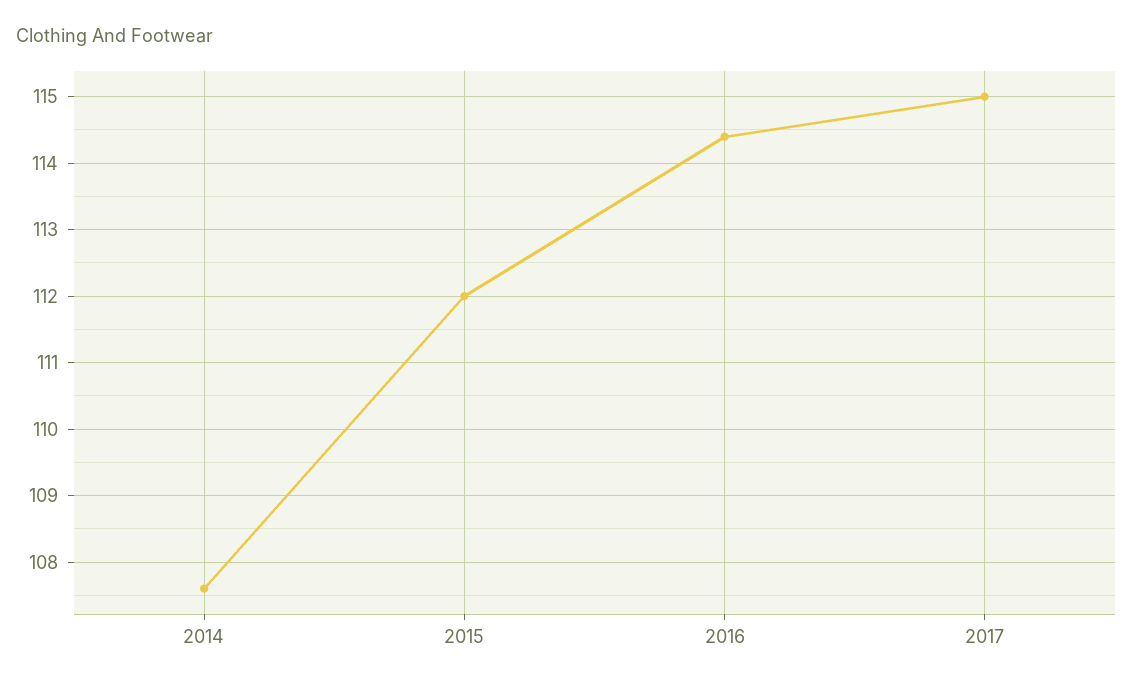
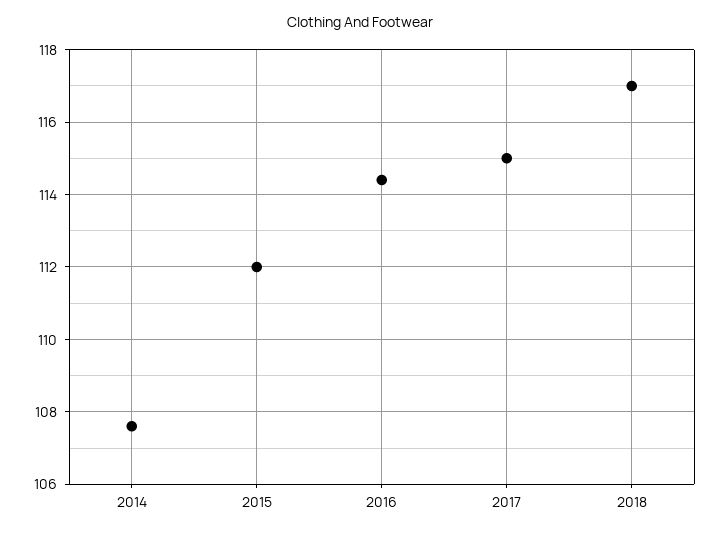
2018: none -> 117

